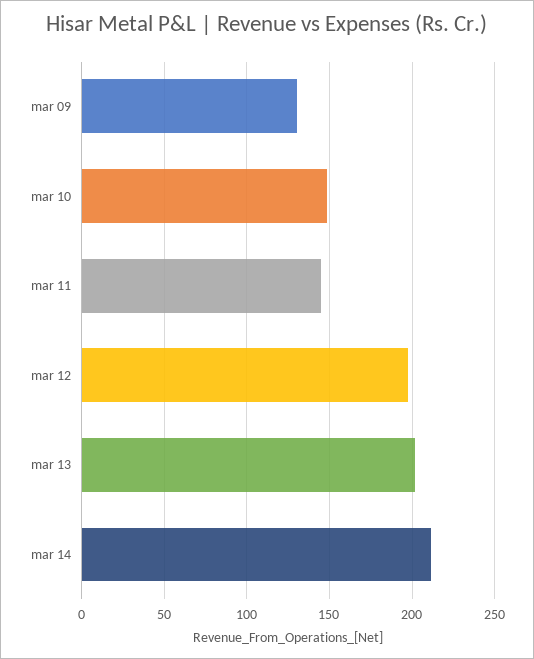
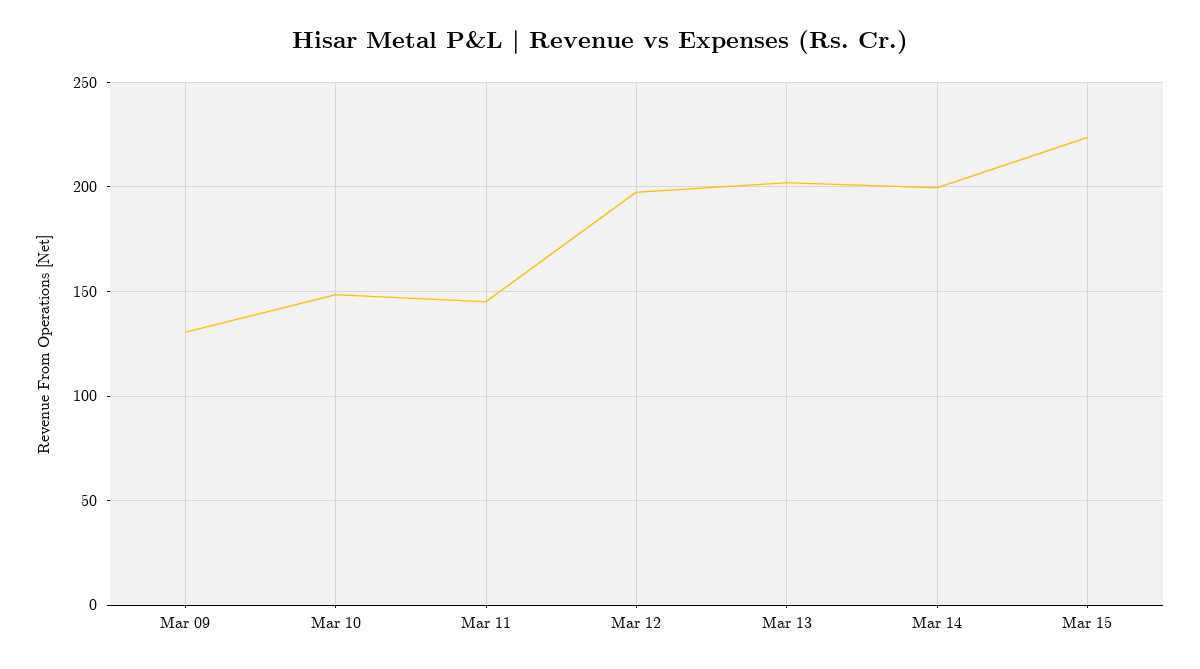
mar 14: 210 -> 200
Mar 15: none -> 225

